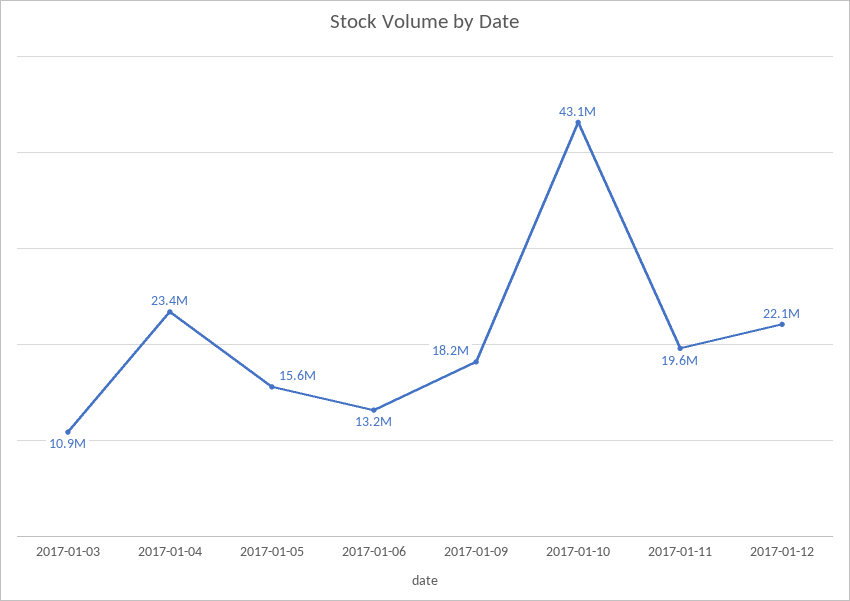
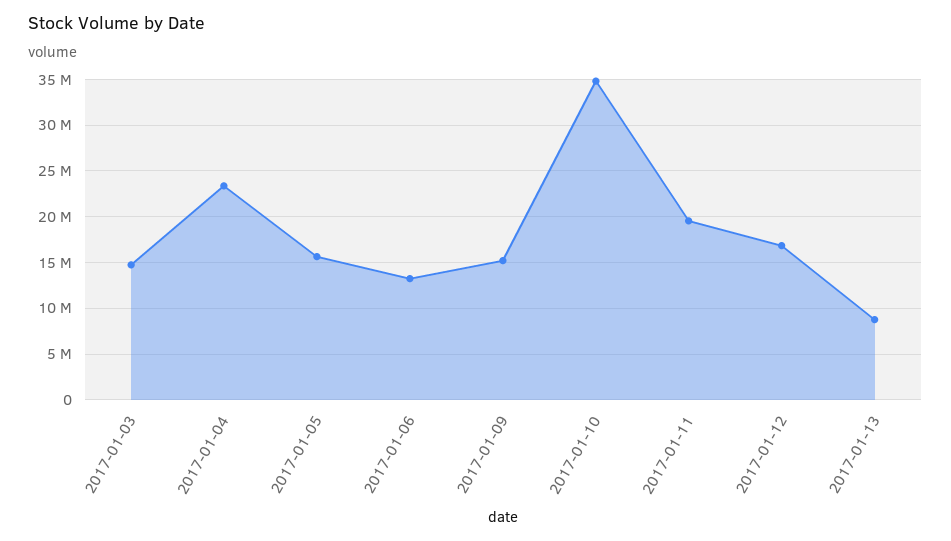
2017-01-03: 10900000 -> 15000000
2017-01-09: 18200000 -> 15000000
2017-01-10: 43100000 -> 35000000
2017-01-12: 22100000 -> 17000000
2017-01-13: none -> 9000000

